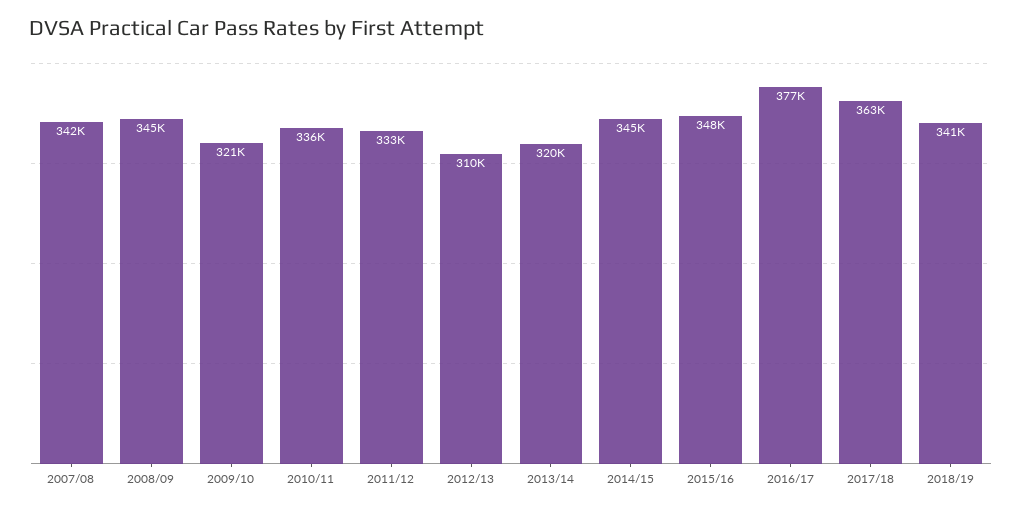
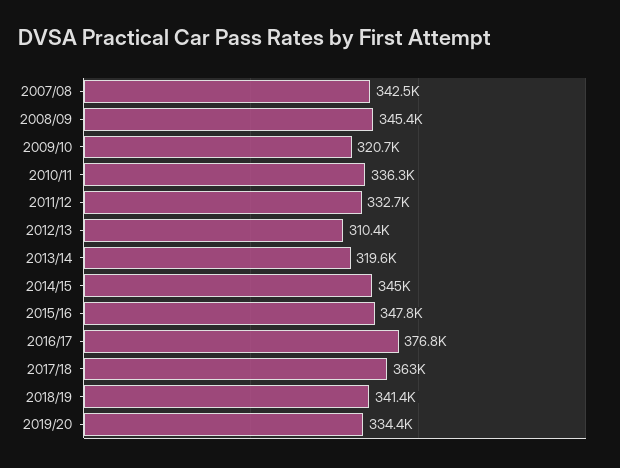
2019/20: none -> 334400

